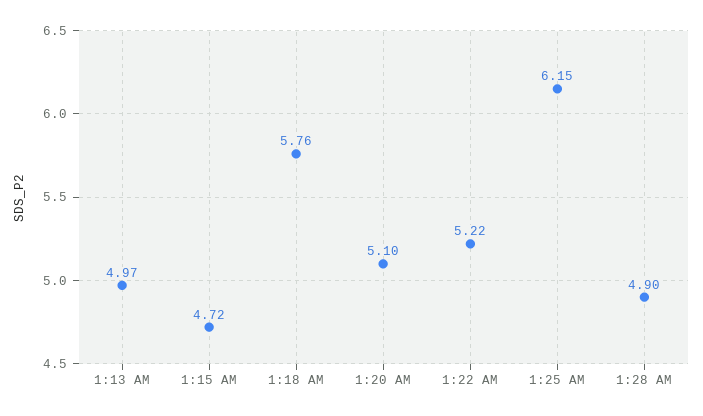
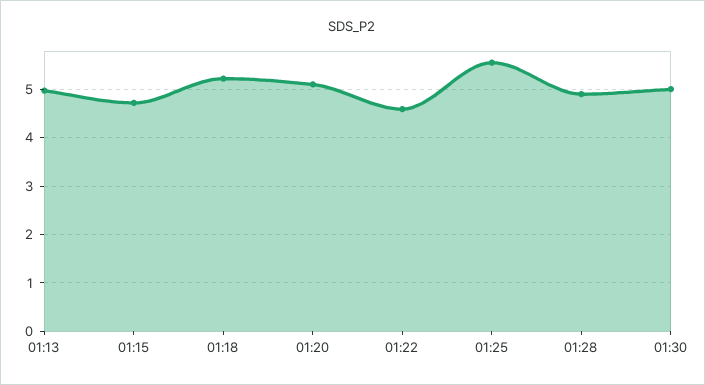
1:18 AM: 5.76 -> 5.2
1:22 AM: 5.22 -> 4.6
1:25 AM: 6.15 -> 5.6
01:30: none -> 5

